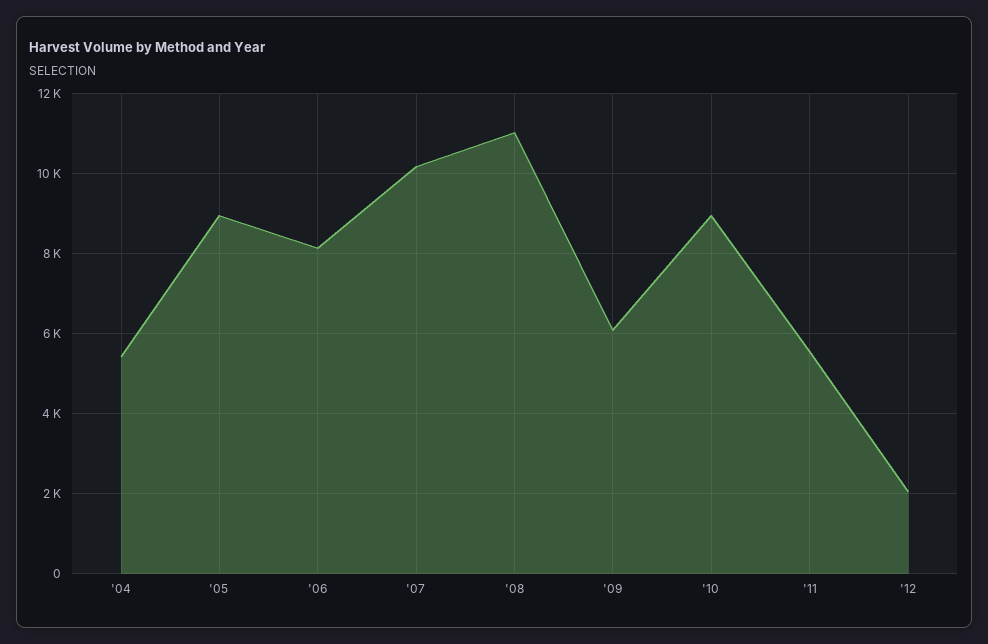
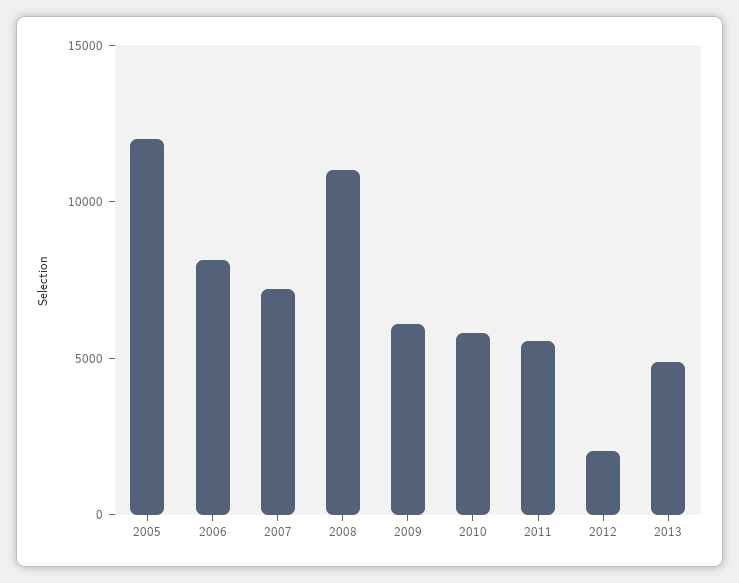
'04: 5400 -> none
'05: 9000 -> 12000
'07: 10200 -> 7000
'10: 9000 -> 6000
2013: none -> 5000

